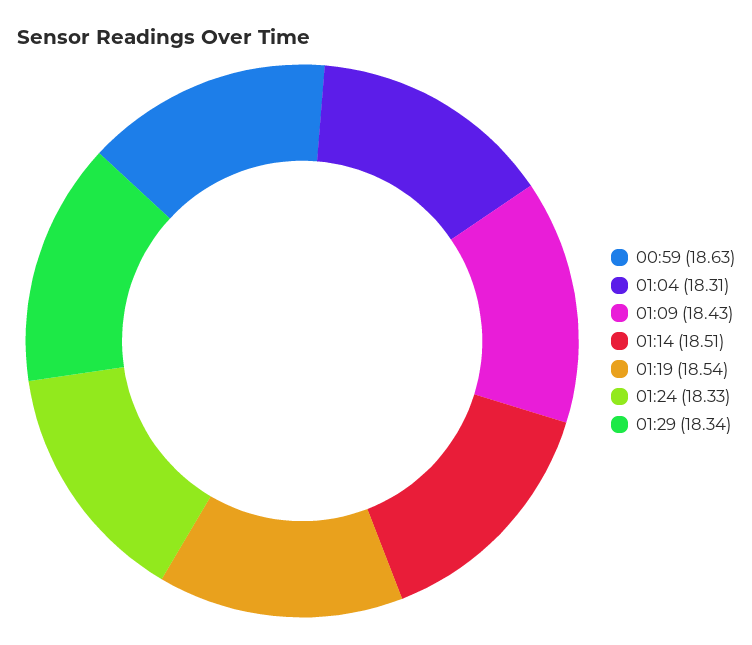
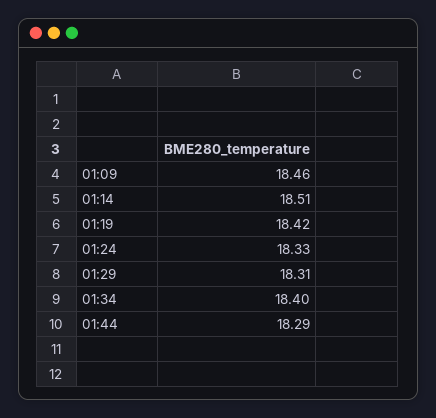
00:59: 18.63 -> none
01:04: 18.31 -> none
01:09: 18.43 -> 18.46
01:19: 18.54 -> 18.42
01:29: 18.34 -> 18.31
01:34: none -> 18.4
01:44: none -> 18.29

